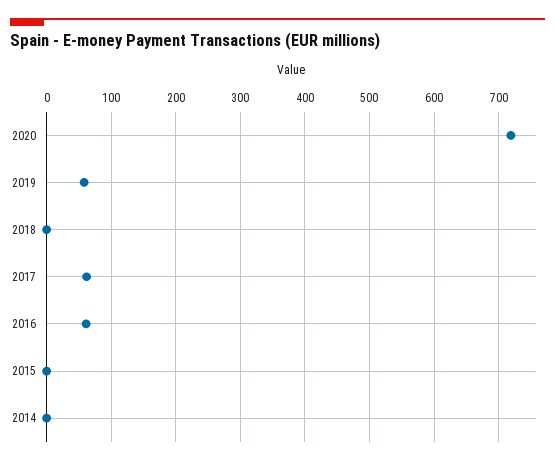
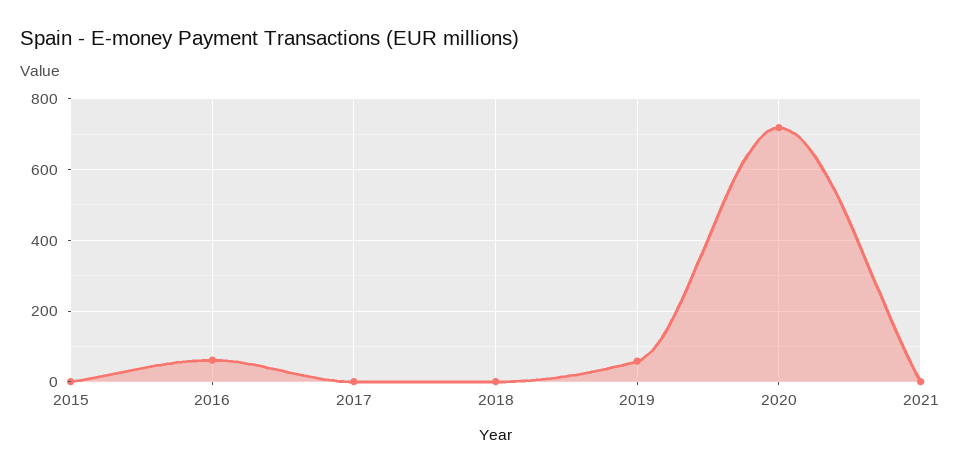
2017: 60 -> 0
2014: 0 -> none
2021: none -> 0

